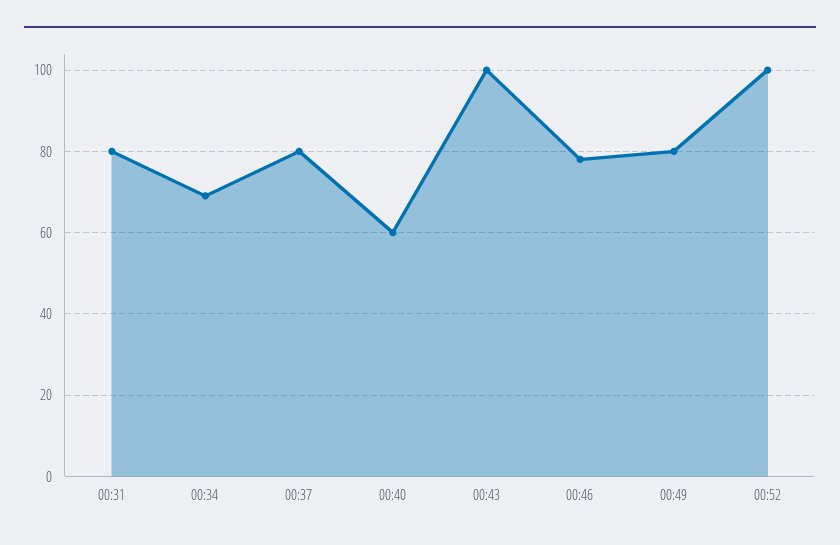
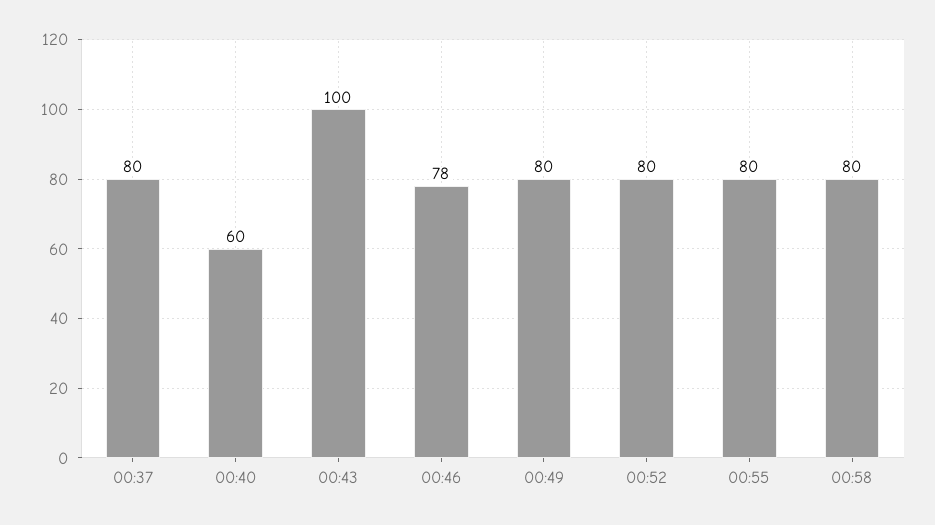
00:31: 80 -> none
00:34: 70 -> none
00:52: 100 -> 80
00:55: none -> 80
00:58: none -> 80

